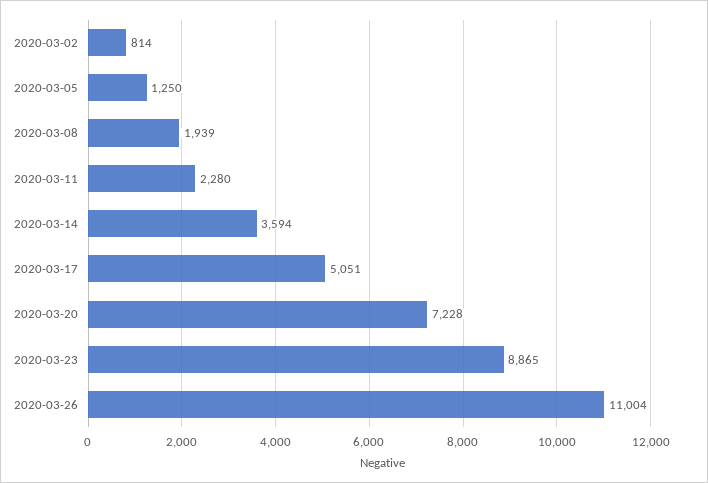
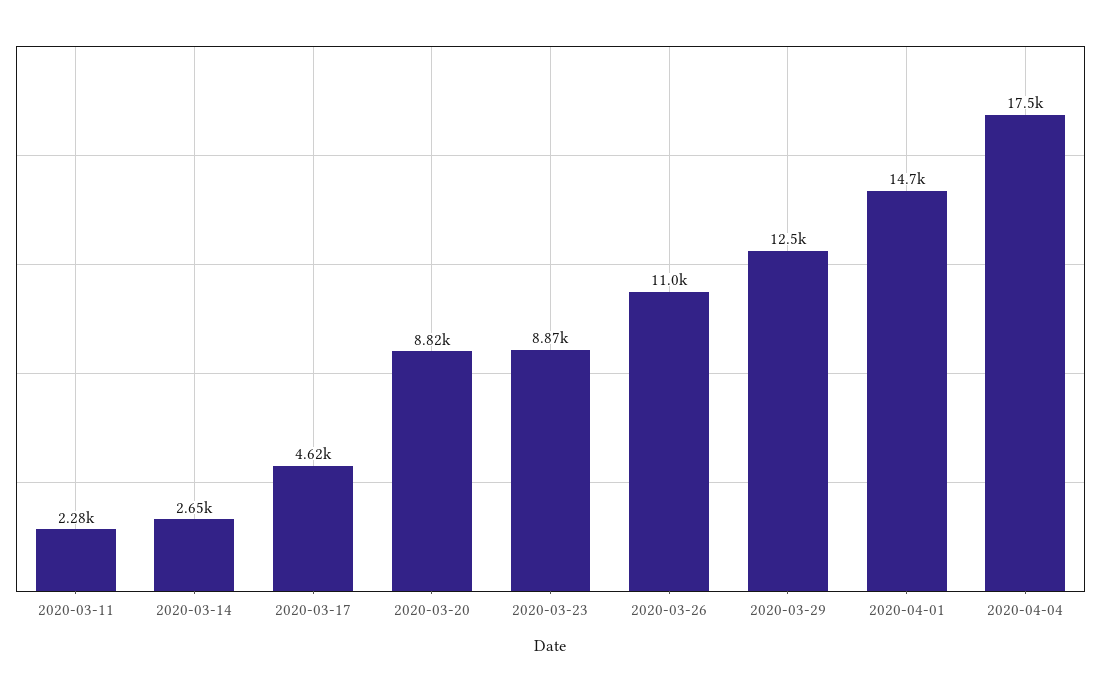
2020-03-02: 814 -> none
2020-03-05: 1250 -> none
2020-03-08: 1939 -> none
2020-03-14: 3594 -> 2650
2020-03-17: 5051 -> 4620
2020-03-20: 7228 -> 8820
2020-03-29: none -> 12500
2020-04-01: none -> 14700
2020-04-04: none -> 17500

